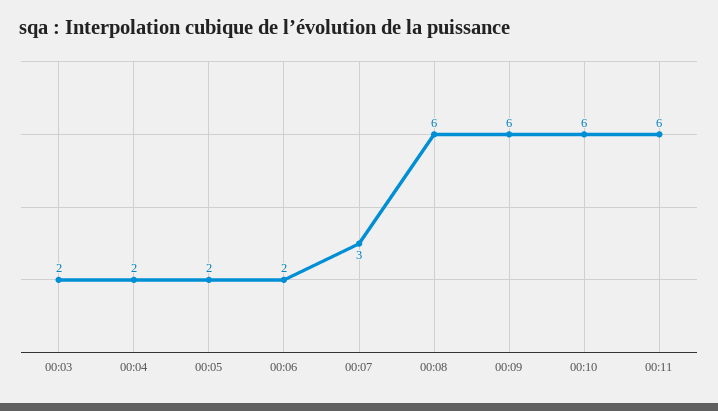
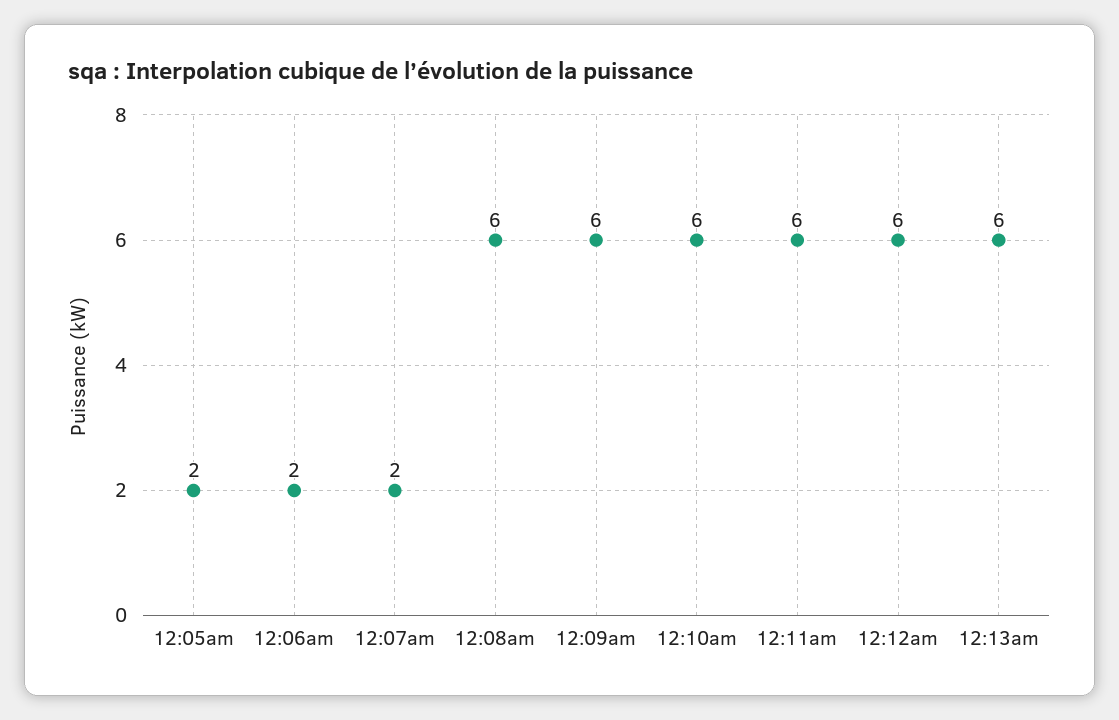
00:03: 2 -> none
00:04: 2 -> none
00:07: 3 -> 2
12:12am: none -> 6
12:13am: none -> 6

